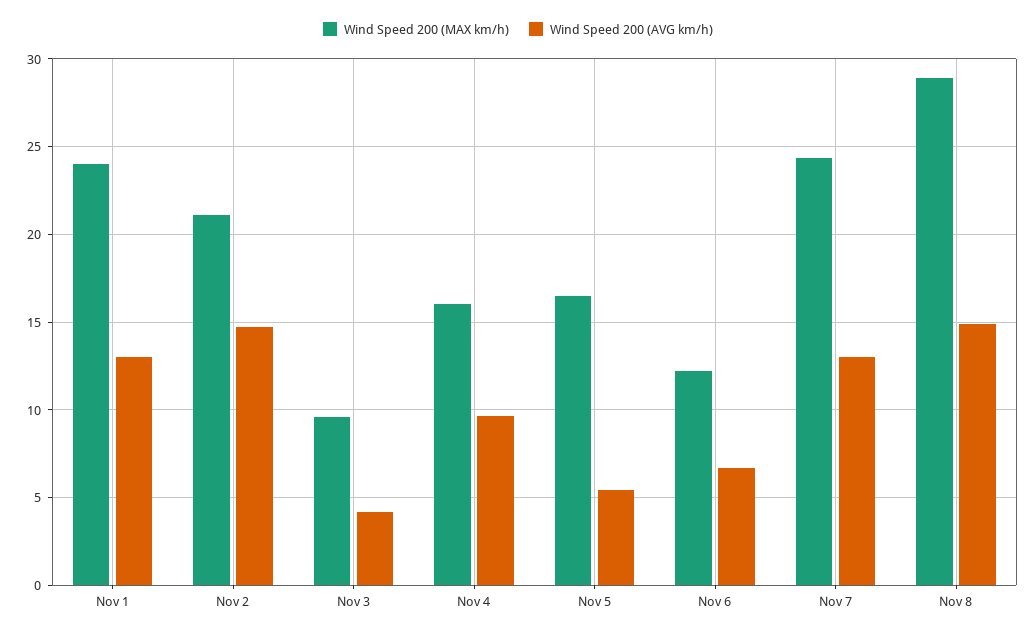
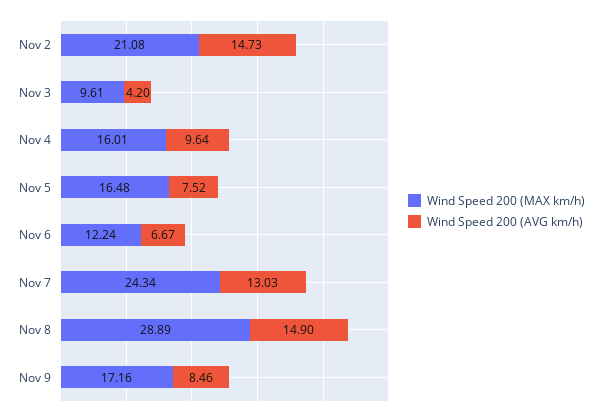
Wind Speed 200 (MAX km/h), Nov 1: 24 -> none
Wind Speed 200 (AVG km/h), Nov 1: 13 -> none
Wind Speed 200 (AVG km/h), Nov 5: 5.5 -> 7.52
Wind Speed 200 (MAX km/h), Nov 9: none -> 17.16
Wind Speed 200 (AVG km/h), Nov 9: none -> 8.46

